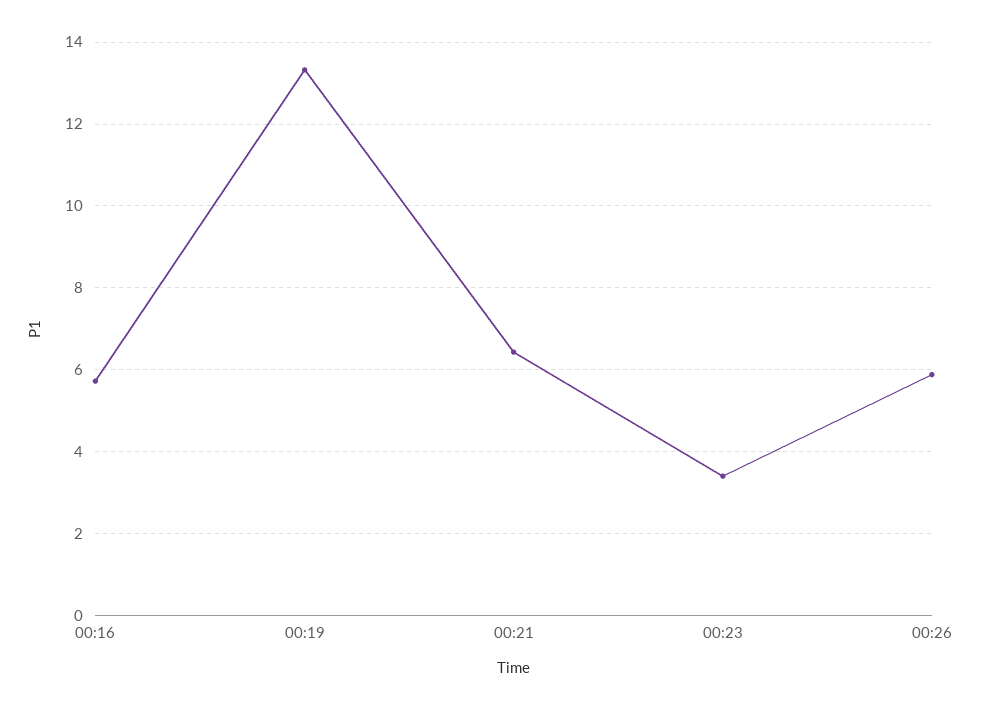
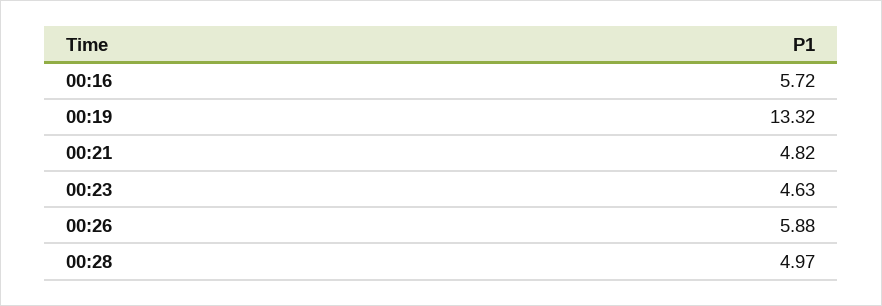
00:21: 6.4 -> 4.82
00:23: 3.4 -> 4.63
00:28: none -> 4.97

